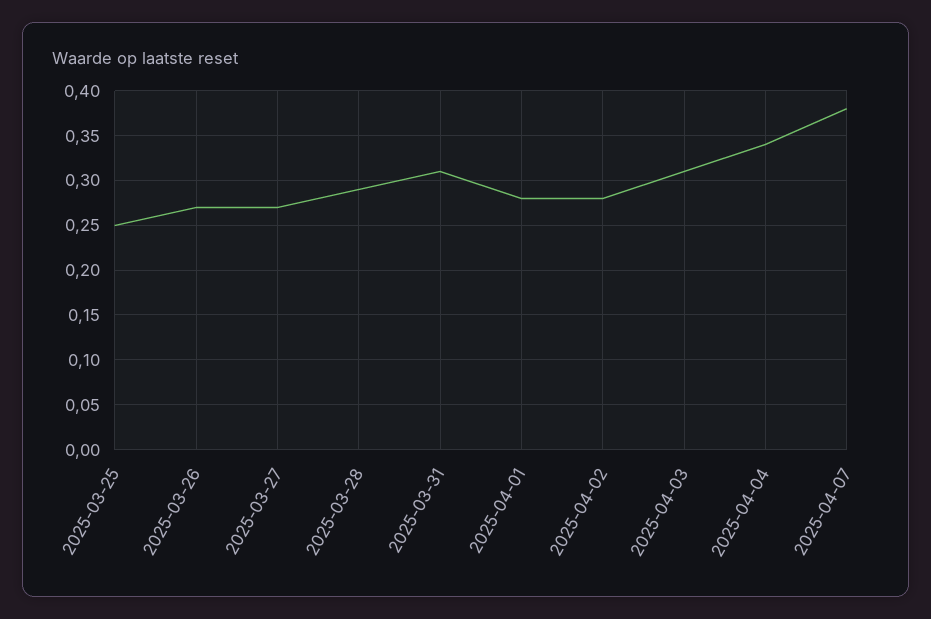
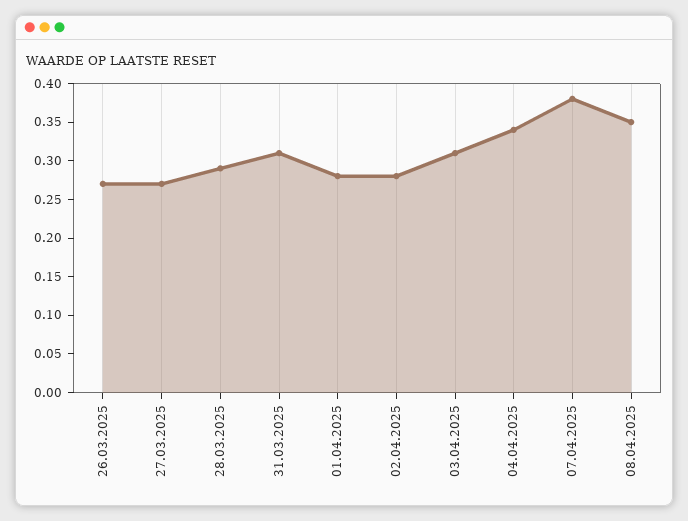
2025-03-25: 0.25 -> none
08.04.2025: none -> 0.35

